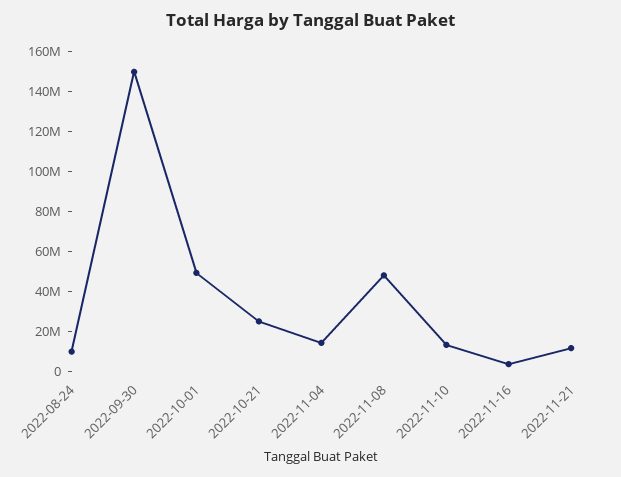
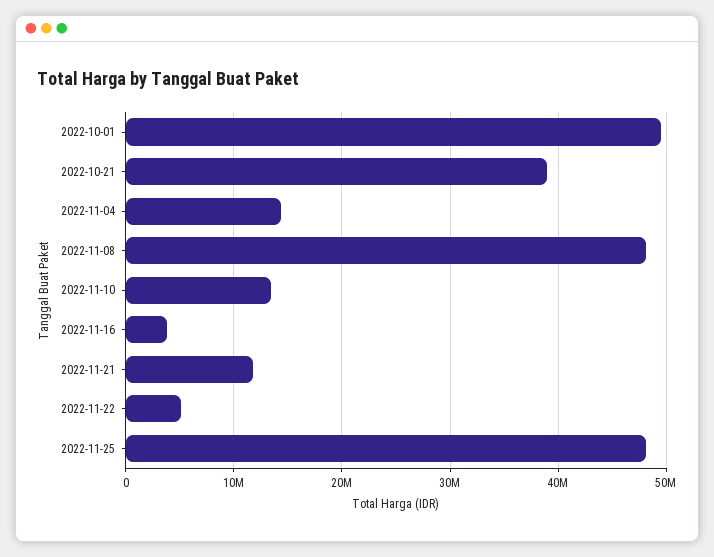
2022-08-24: 10000000 -> none
2022-09-30: 150000000 -> none
2022-10-21: 25000000 -> 39000000
2022-11-22: none -> 5000000
2022-11-25: none -> 48000000

